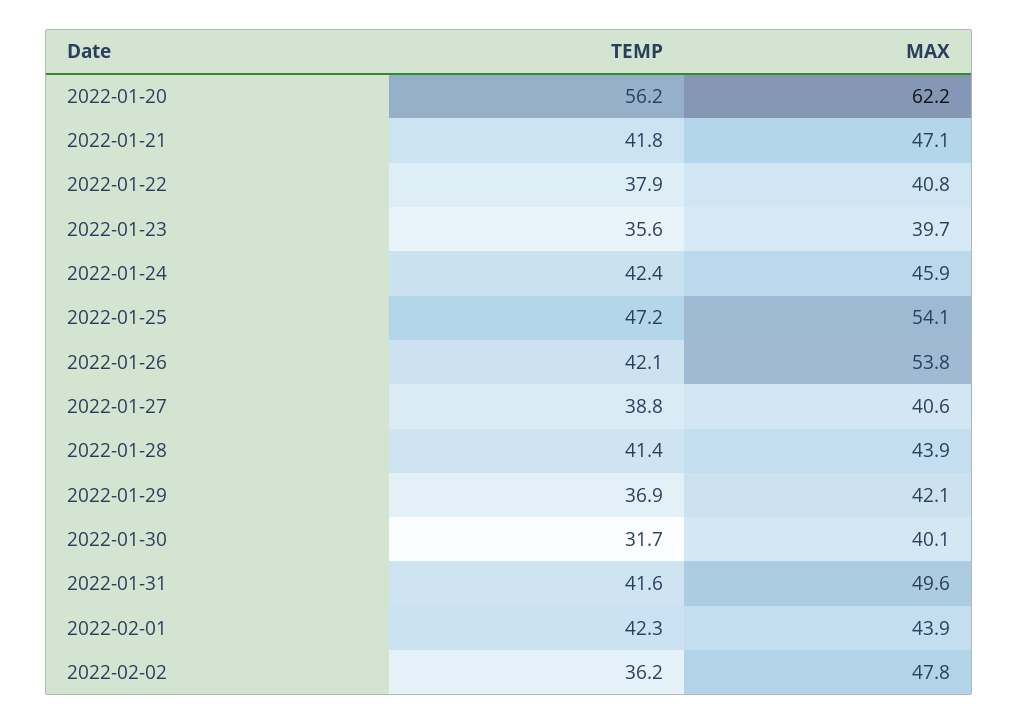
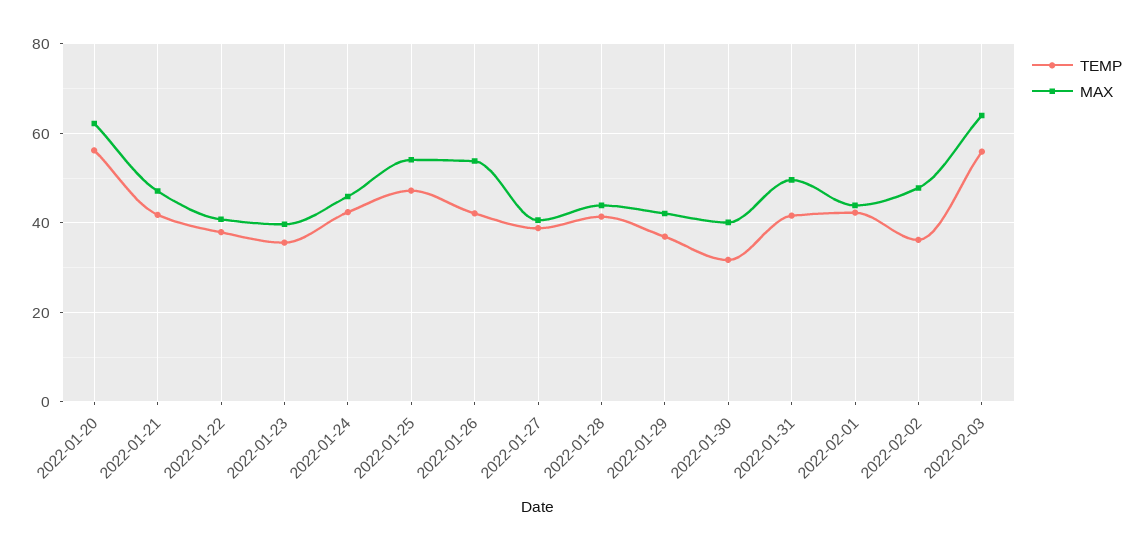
TEMP, 2022-02-03: none -> 56
MAX, 2022-02-03: none -> 64

